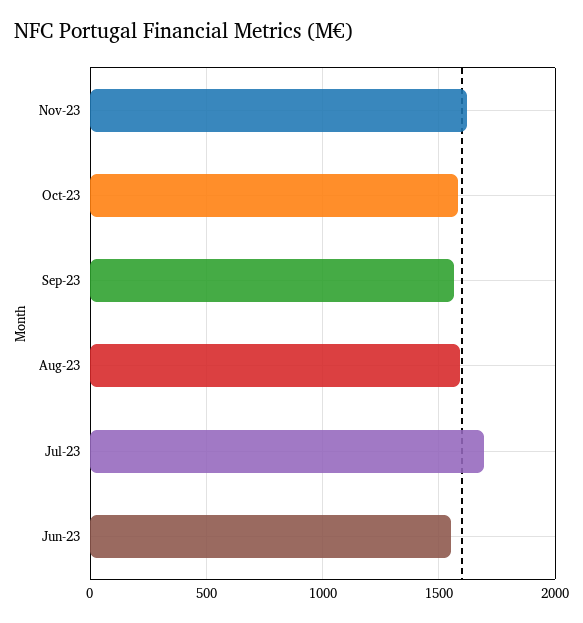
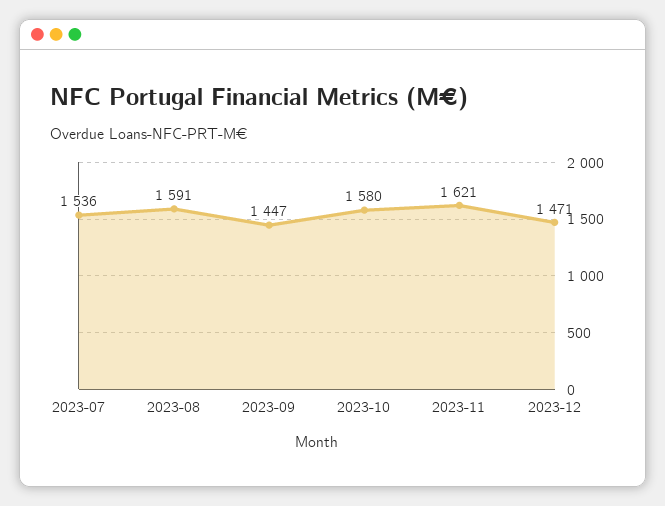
Sep-23: 1550 -> 1447
Jul-23: 1700 -> 1536
Jun-23: 1550 -> none
2023-12: none -> 1471

